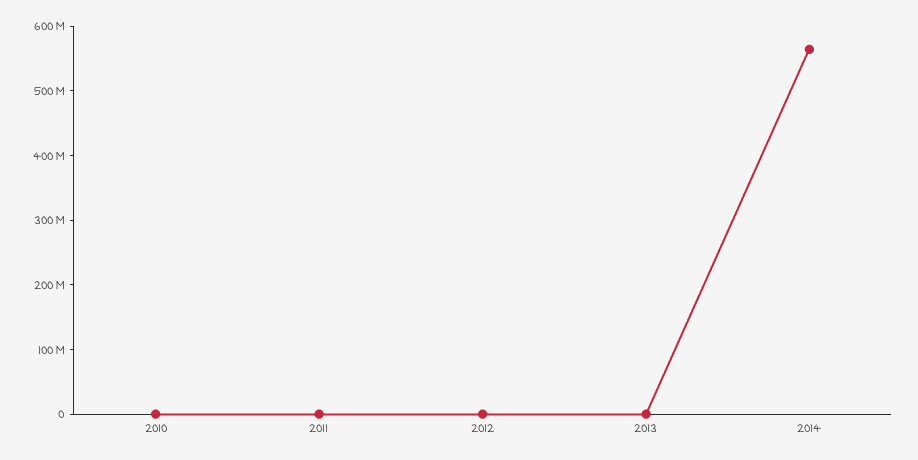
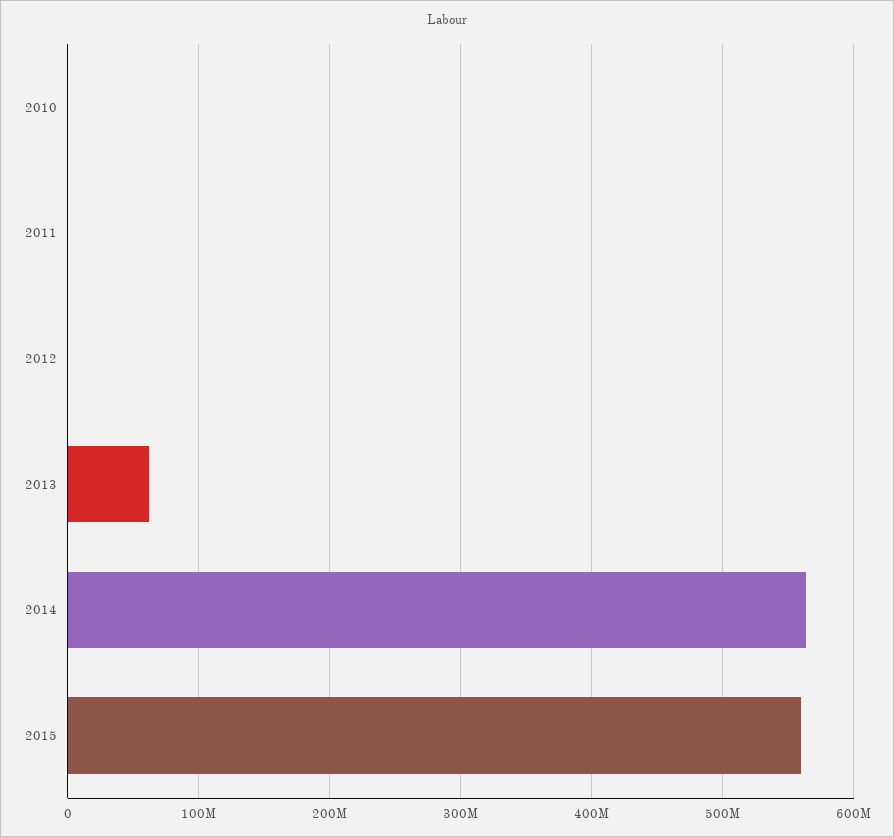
2013: 0 -> 60000000
2015: none -> 560000000

